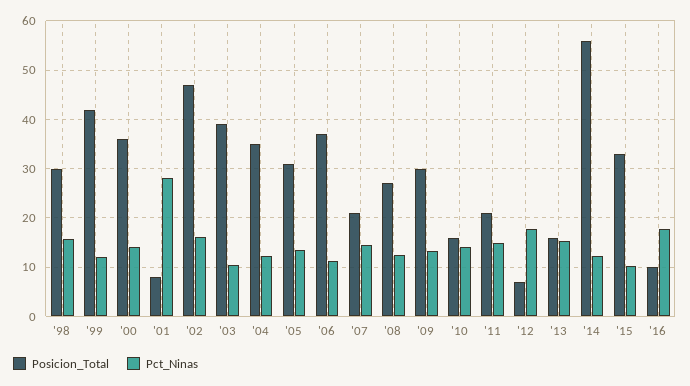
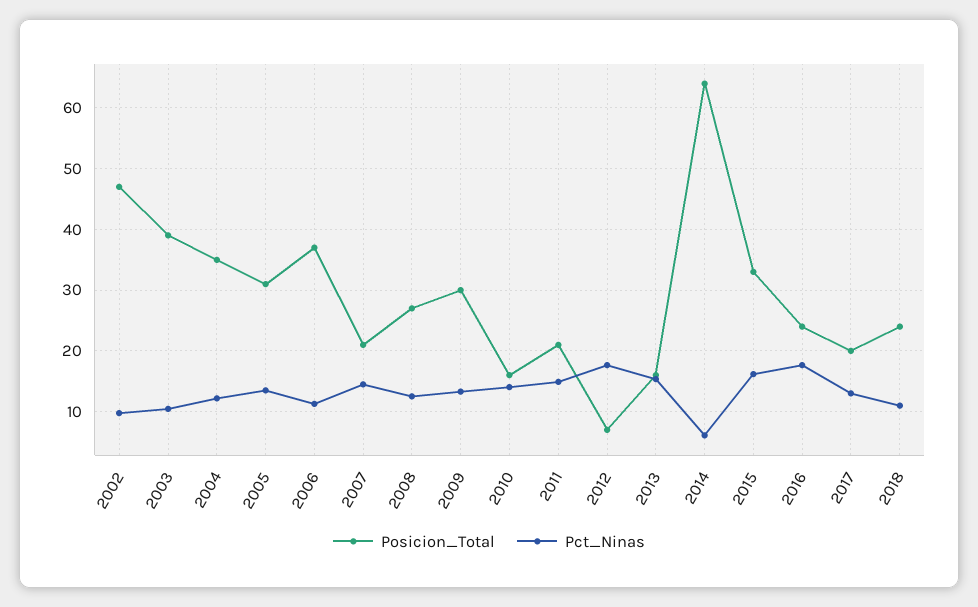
Posicion_Total, '98: 30 -> none
Pct_Ninas, '98: 16 -> none
Posicion_Total, '99: 42 -> none
Pct_Ninas, '99: 12 -> none
Posicion_Total, '00: 36 -> none
Pct_Ninas, '00: 14 -> none
Posicion_Total, '01: 8 -> none
Pct_Ninas, '01: 28 -> none
Pct_Ninas, '02: 16 -> 10
Posicion_Total, '14: 56 -> 64
Pct_Ninas, '14: 12 -> 6
Pct_Ninas, '15: 10 -> 16
Posicion_Total, '16: 10 -> 24
Posicion_Total, 2017: none -> 20
Pct_Ninas, 2017: none -> 13
Posicion_Total, 2018: none -> 24
Pct_Ninas, 2018: none -> 11

